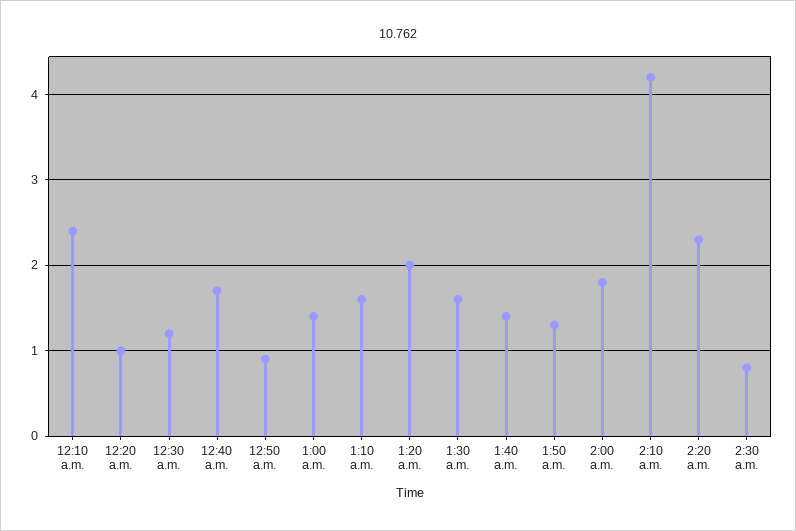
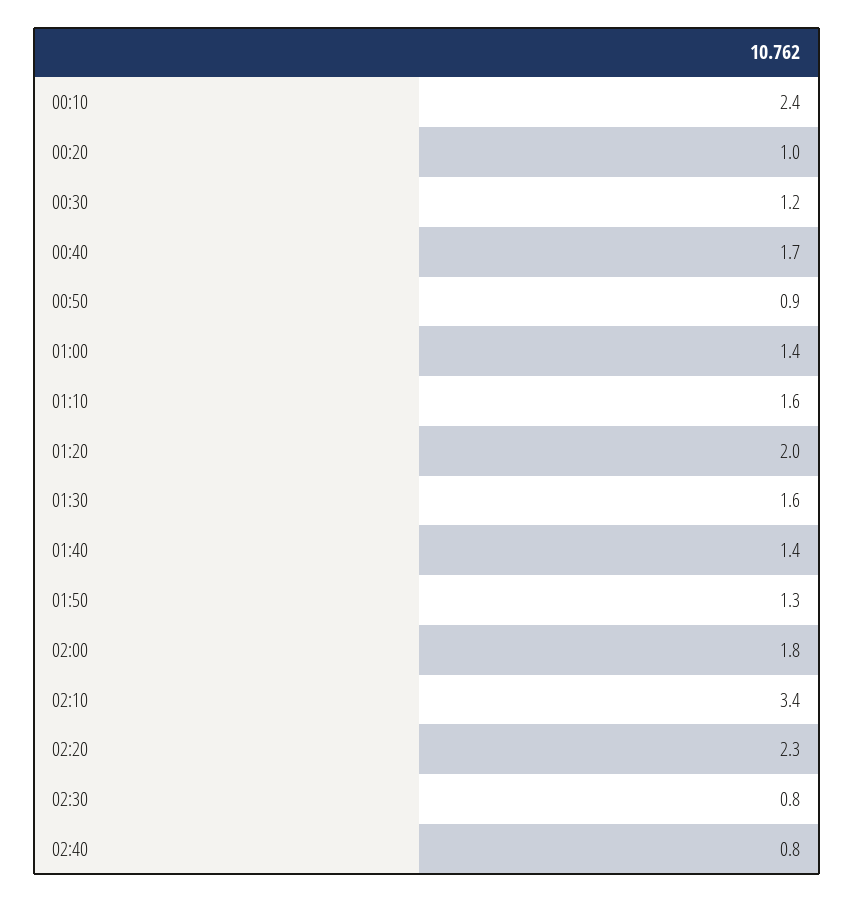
2:10 a.m.: 4.2 -> 3.4
02:40: none -> 0.8

